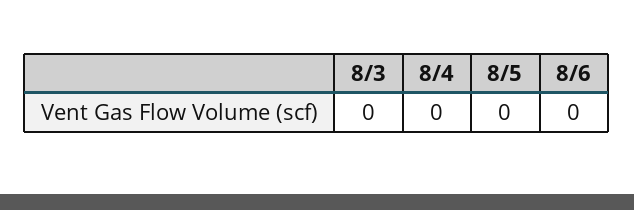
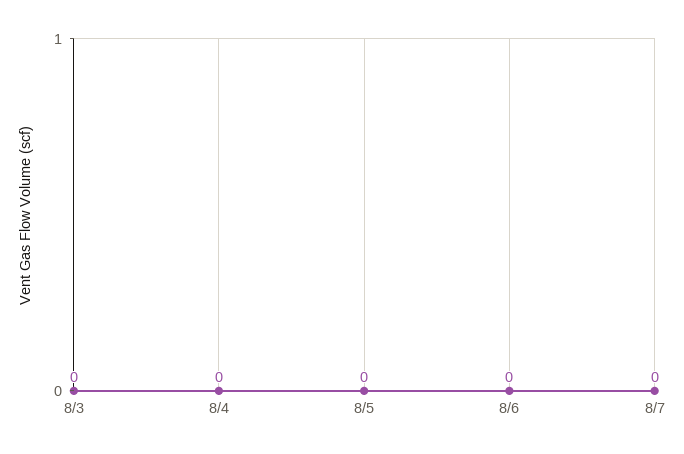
8/7: none -> 0

